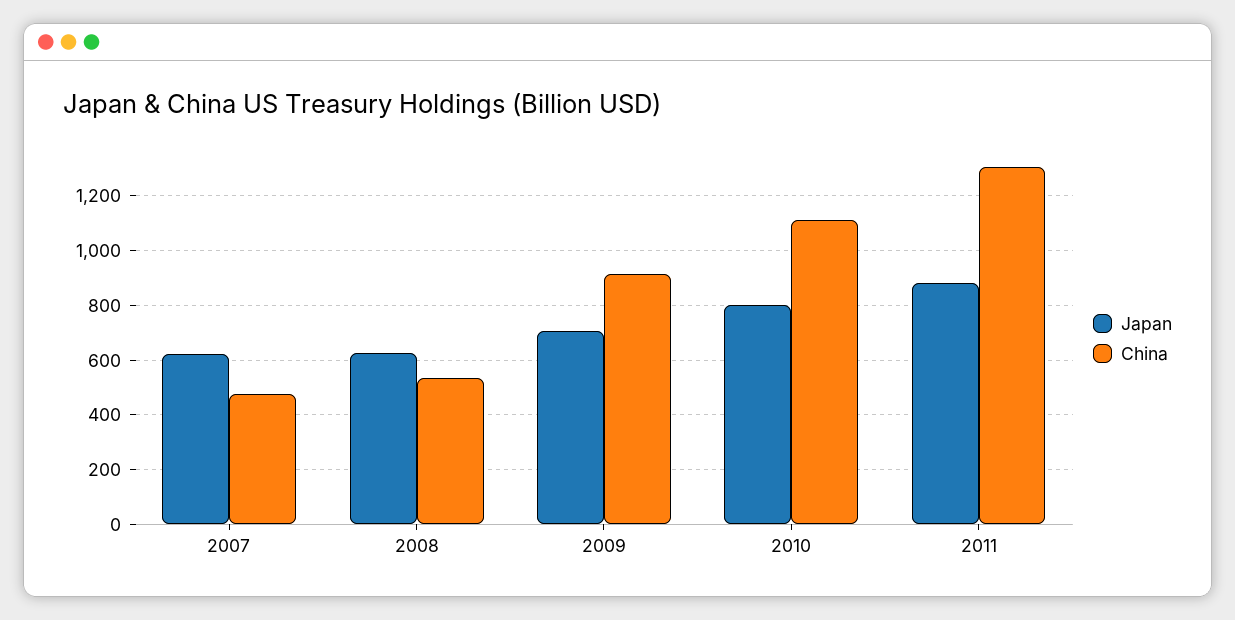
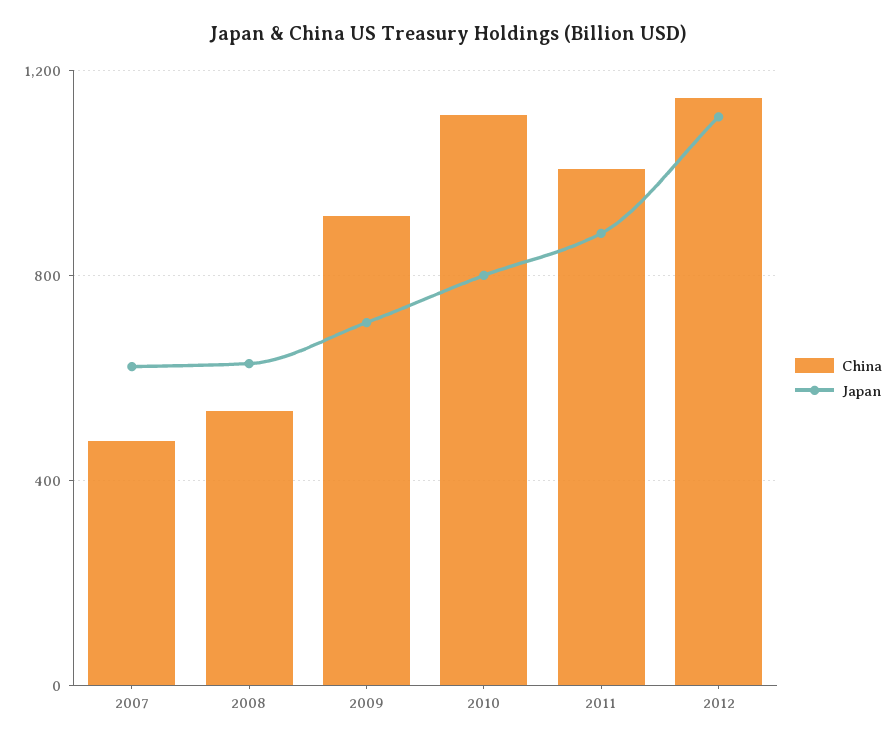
China, 2011: 1300 -> 1000
China, 2012: none -> 1150
Japan, 2012: none -> 1100

